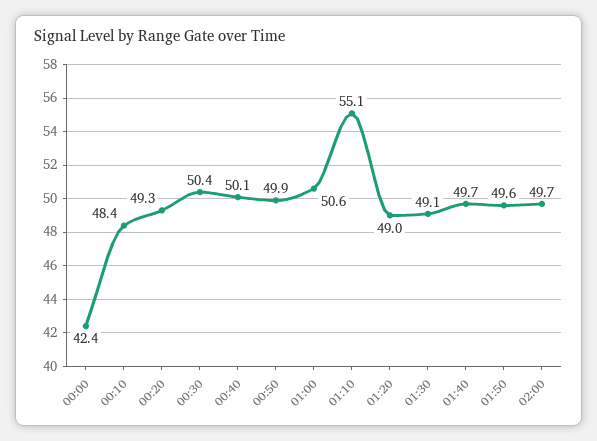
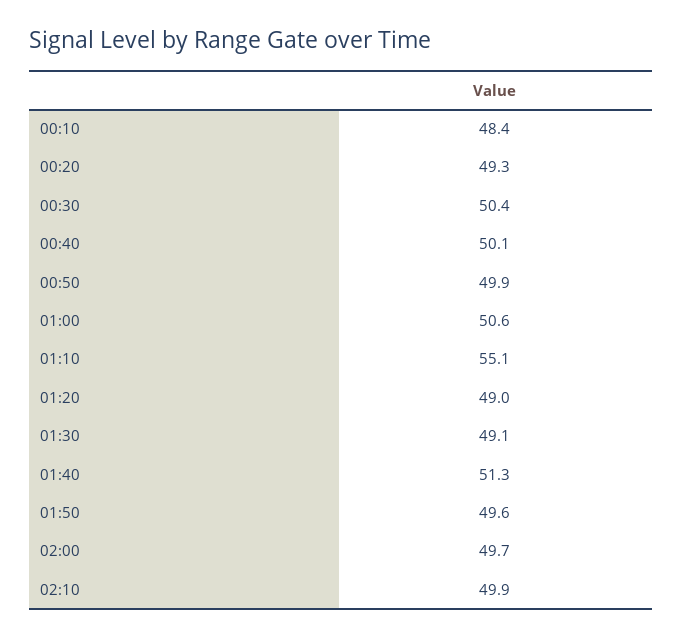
00:00: 42.4 -> none
01:40: 49.7 -> 51.3
02:10: none -> 49.9

